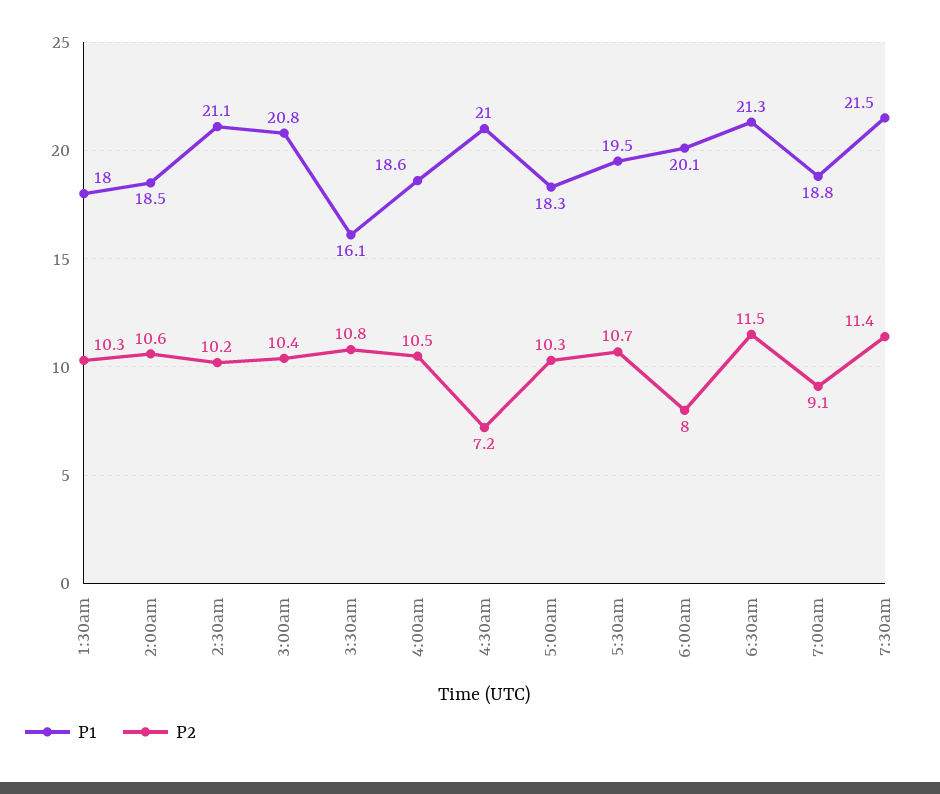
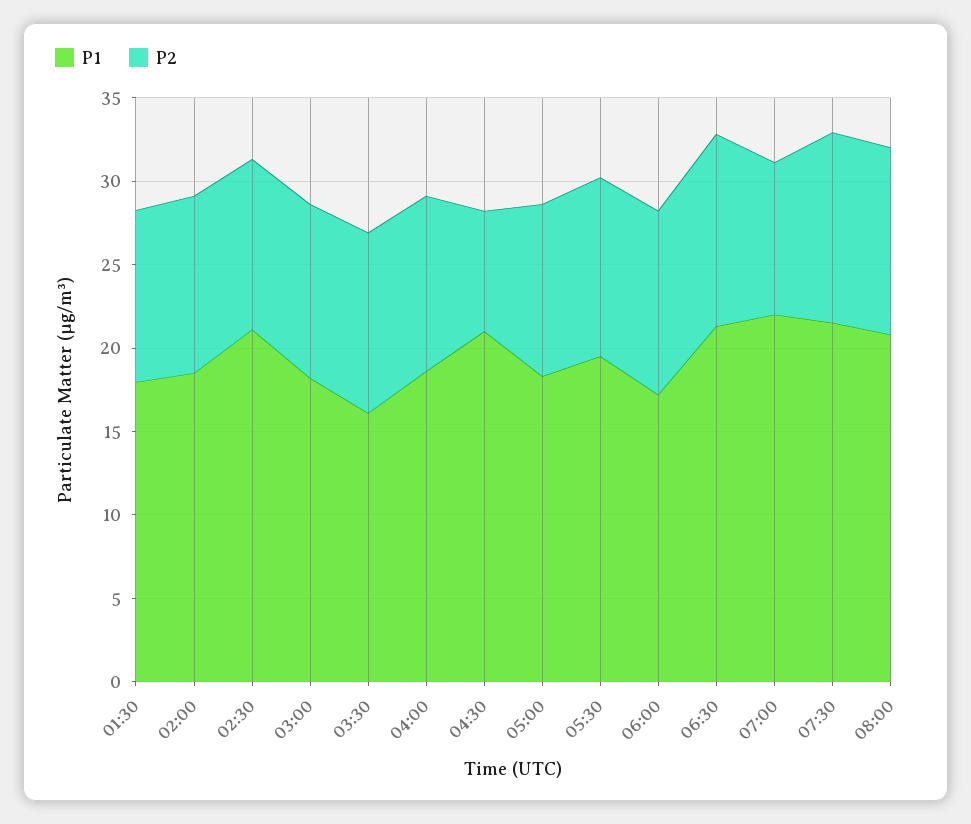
P1, 3:00am: 20.8 -> 18
P1, 6:00am: 20.1 -> 17
P2, 6:00am: 8 -> 11
P1, 7:00am: 18.8 -> 22
P1, 08:00: none -> 21
P2, 08:00: none -> 11

